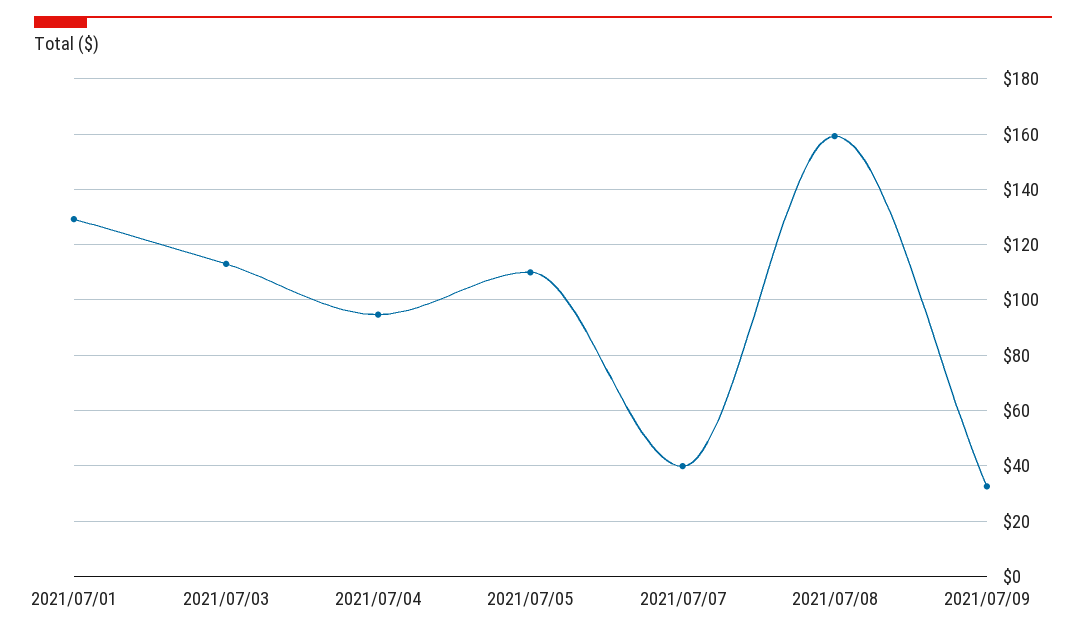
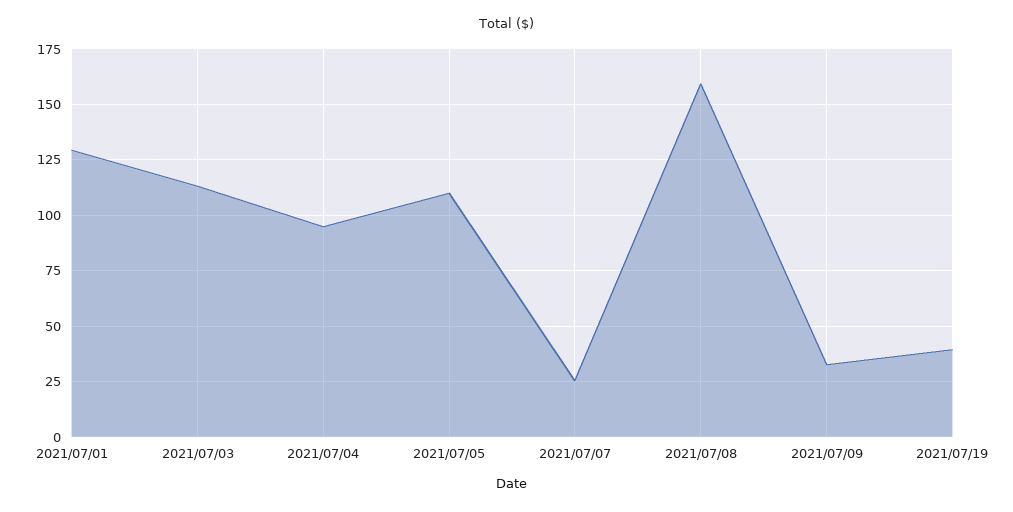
2021/07/07: 40 -> 25
2021/07/19: none -> 40

